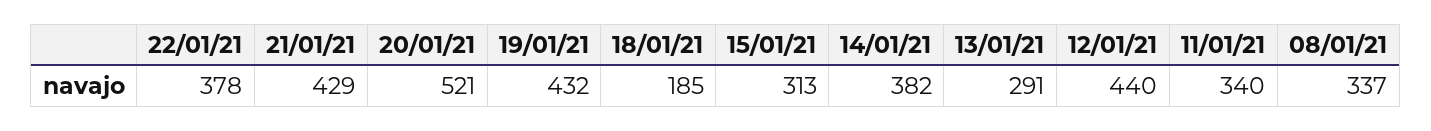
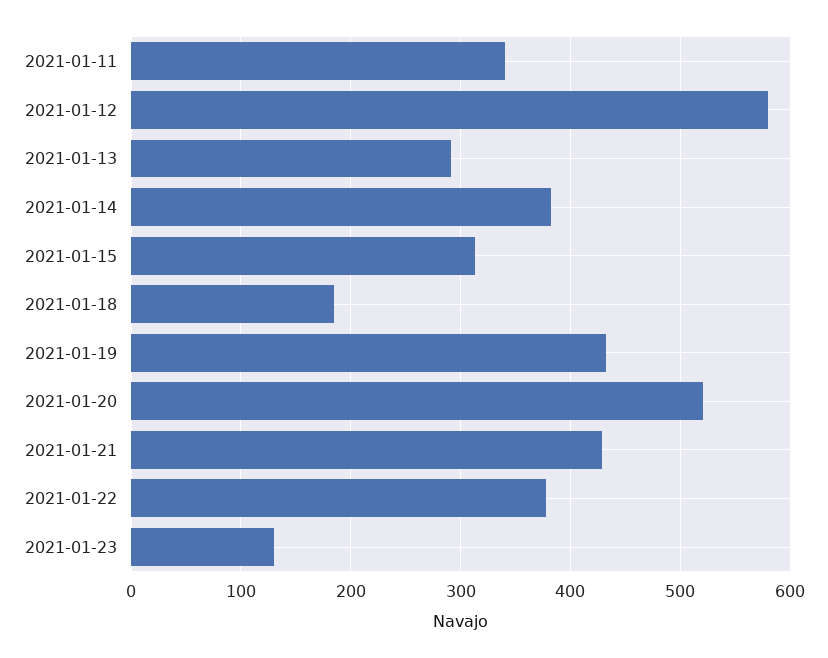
12/01/21: 440 -> 580
08/01/21: 337 -> none
2021-01-23: none -> 130

